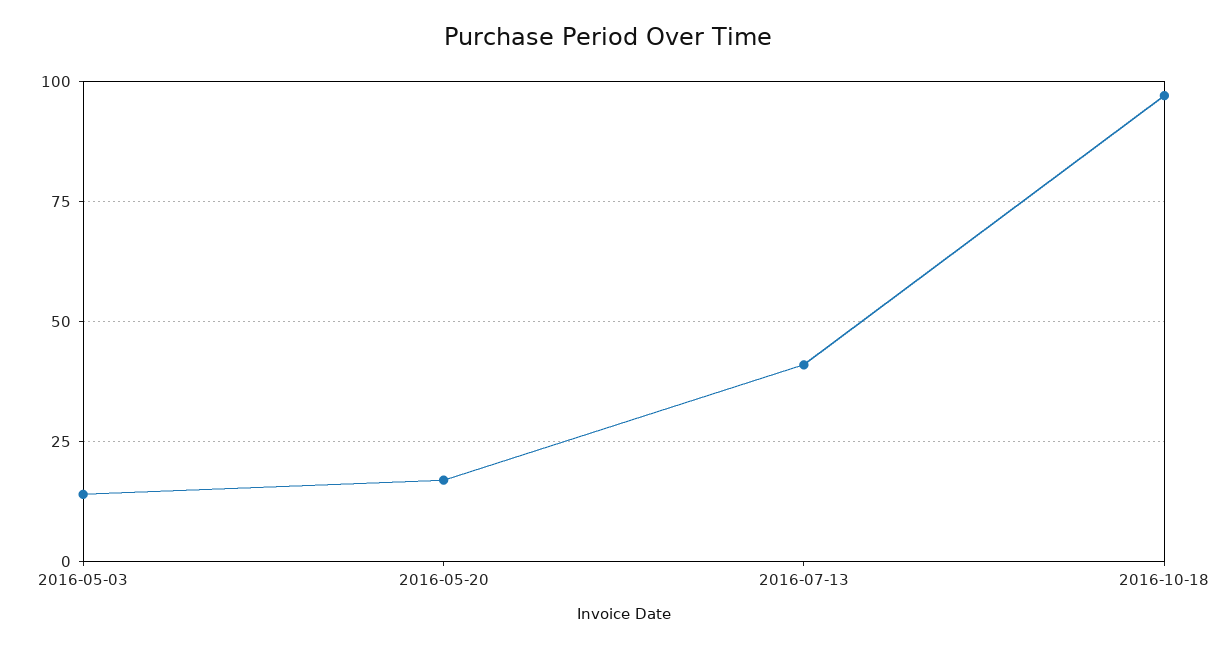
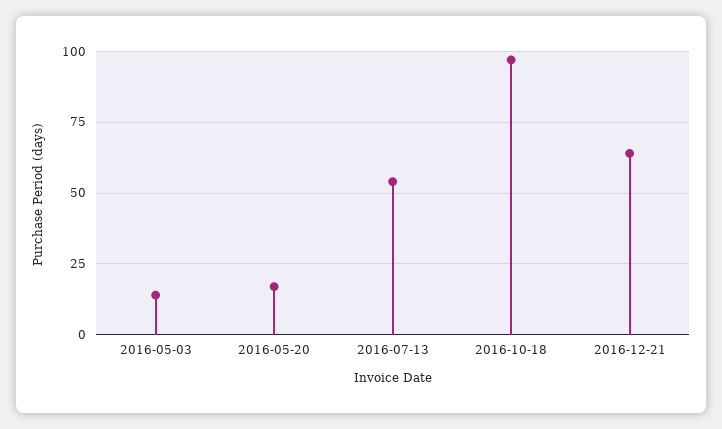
2016-07-13: 40 -> 55
2016-12-21: none -> 65

